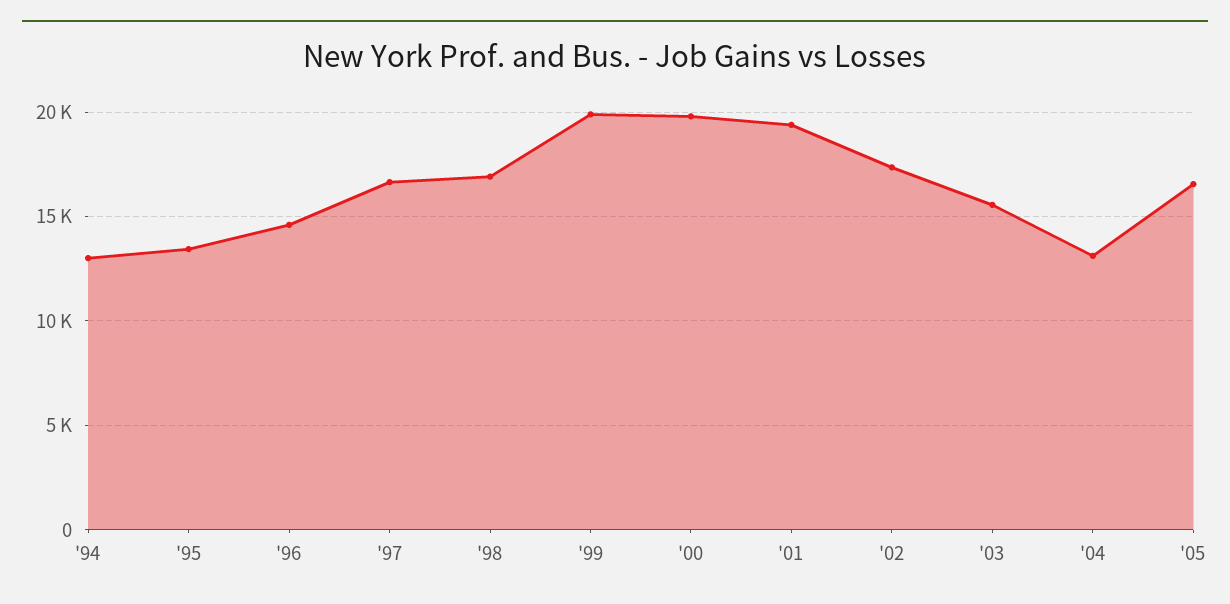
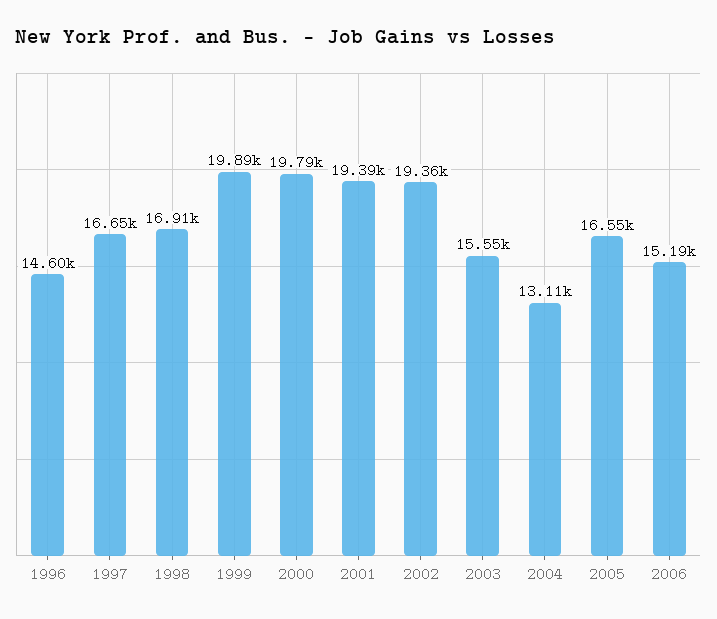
'94: 13000 -> none
'95: 13500 -> none
'02: 17500 -> 19360
2006: none -> 15190

